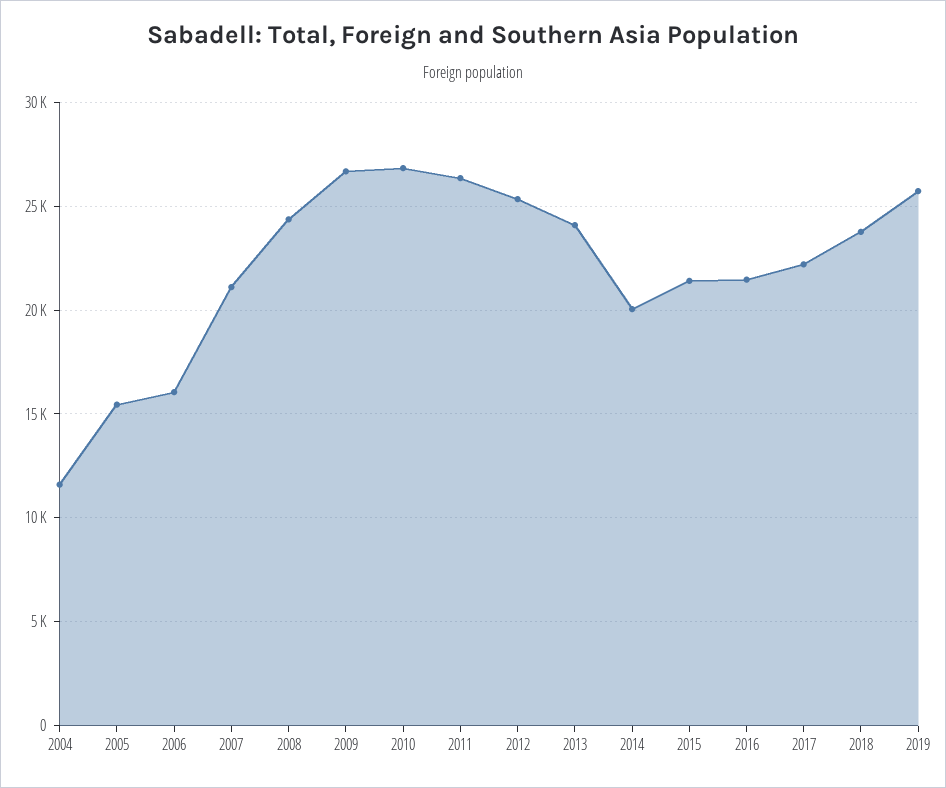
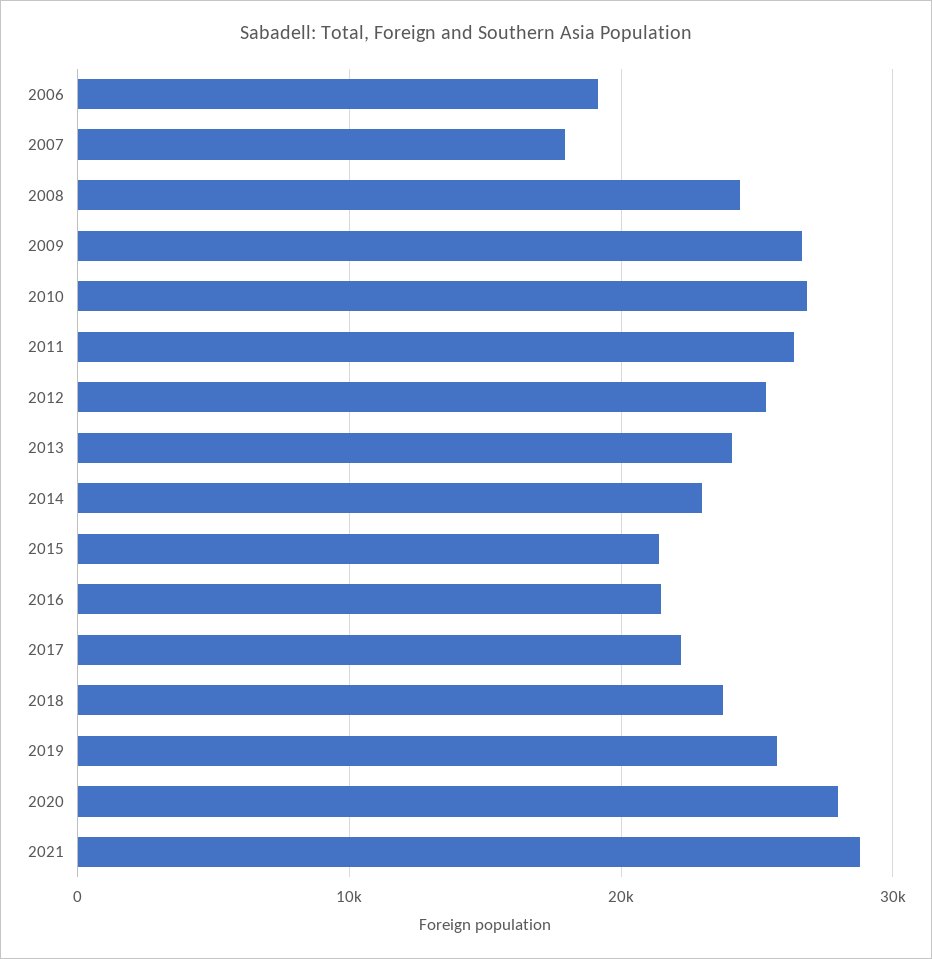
2004: 11500 -> none
2005: 15500 -> none
2006: 16000 -> 19000
2007: 21000 -> 18000
2014: 20000 -> 23000
2020: none -> 28000
2021: none -> 29000

